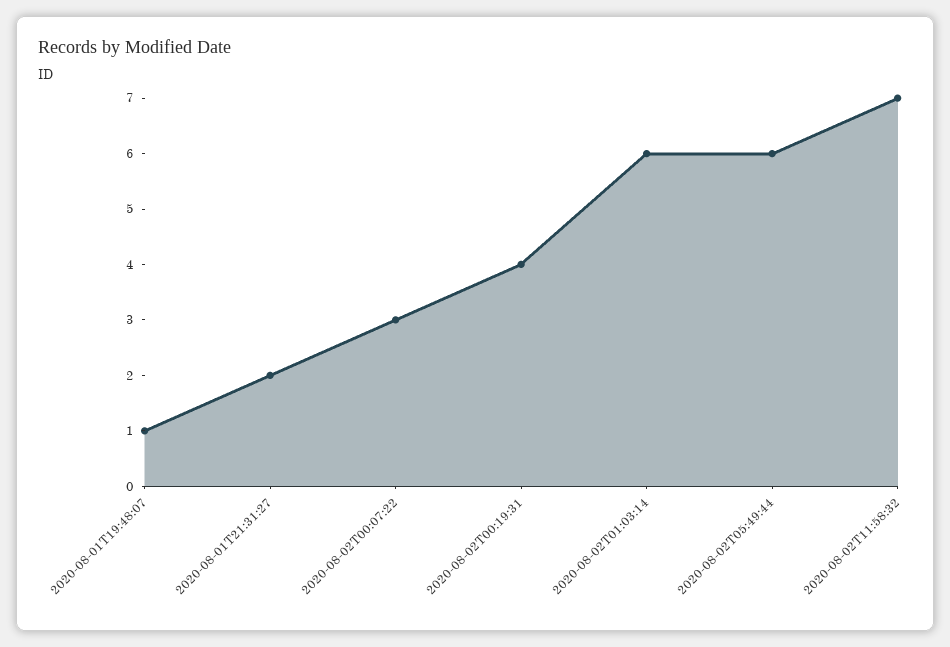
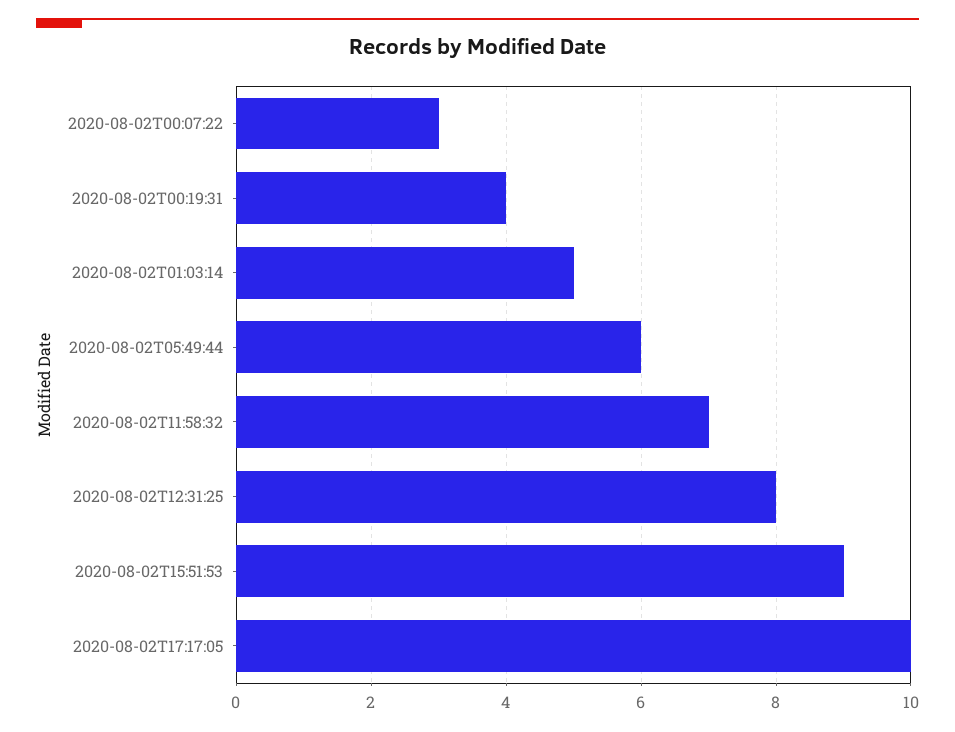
2020-08-01T19:48:07: 1 -> none
2020-08-01T21:31:27: 2 -> none
2020-08-02T01:03:14: 6 -> 5
2020-08-02T12:31:25: none -> 8
2020-08-02T15:51:53: none -> 9
2020-08-02T17:17:05: none -> 10

